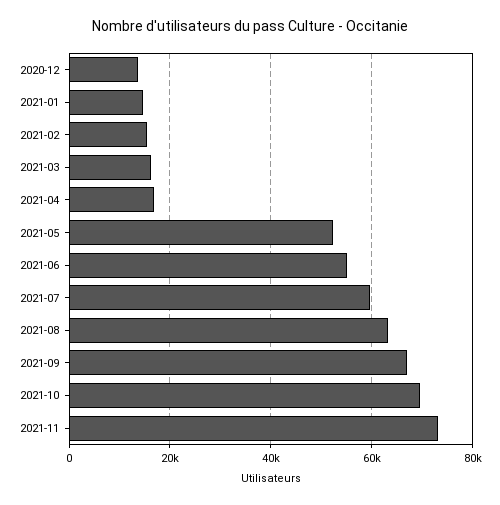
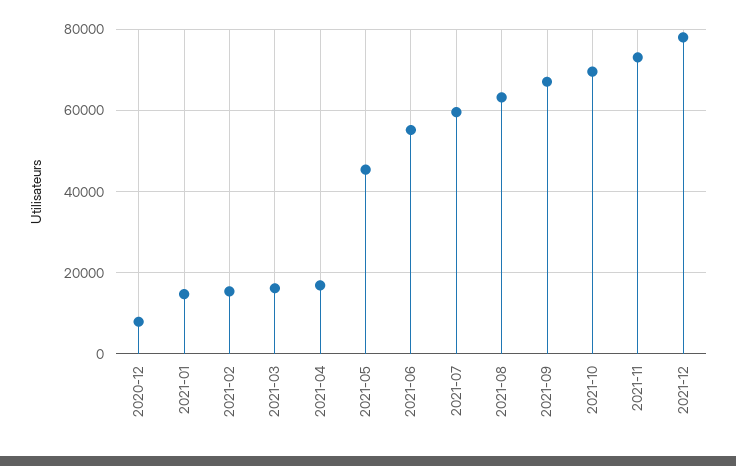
2020-12: 14000 -> 8000
2021-05: 52000 -> 46000
2021-12: none -> 78000

